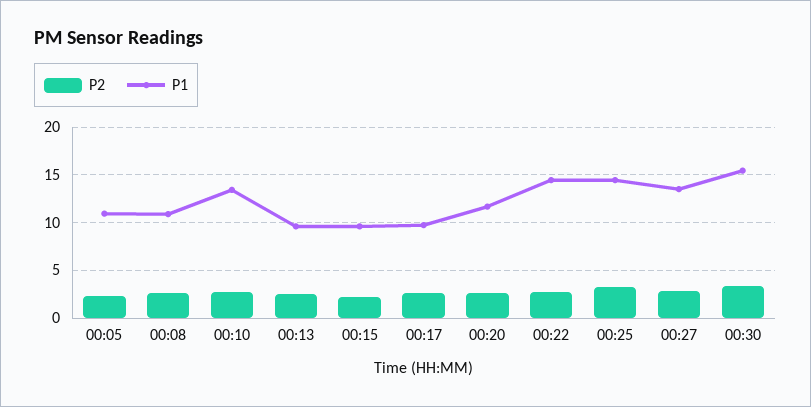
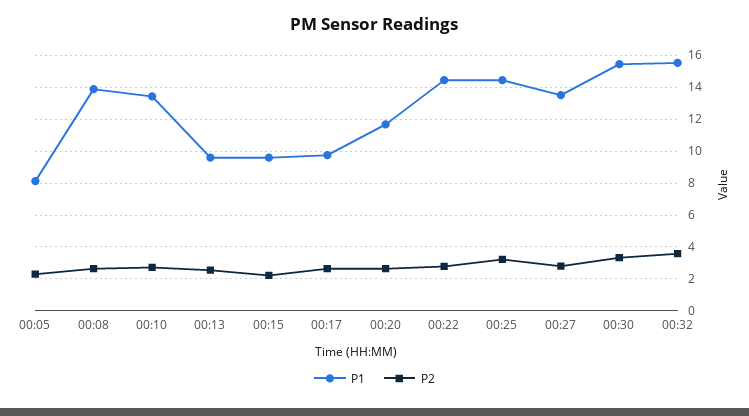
P1, 00:05: 11 -> 8
P1, 00:08: 11 -> 14
P1, 00:32: none -> 15.5
P2, 00:32: none -> 3.5

